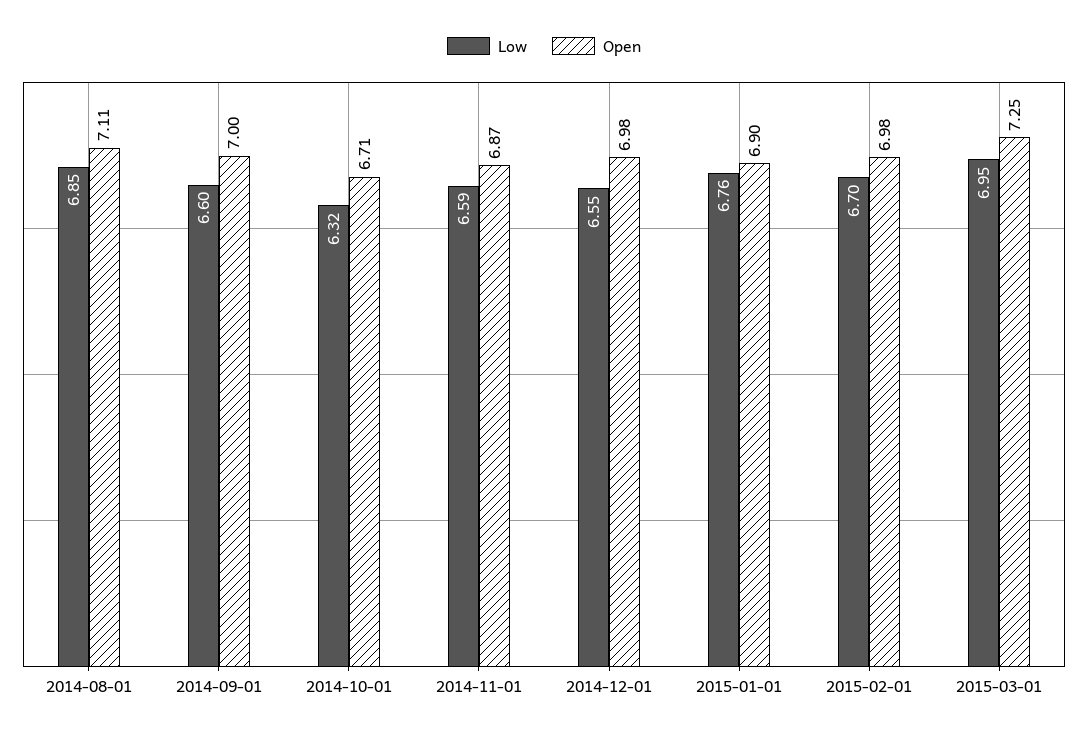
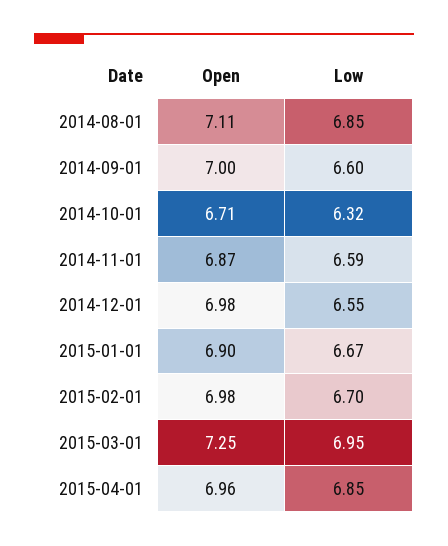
Low, 2015-01-01: 6.76 -> 6.67
Open, 2015-04-01: none -> 6.96
Low, 2015-04-01: none -> 6.85

